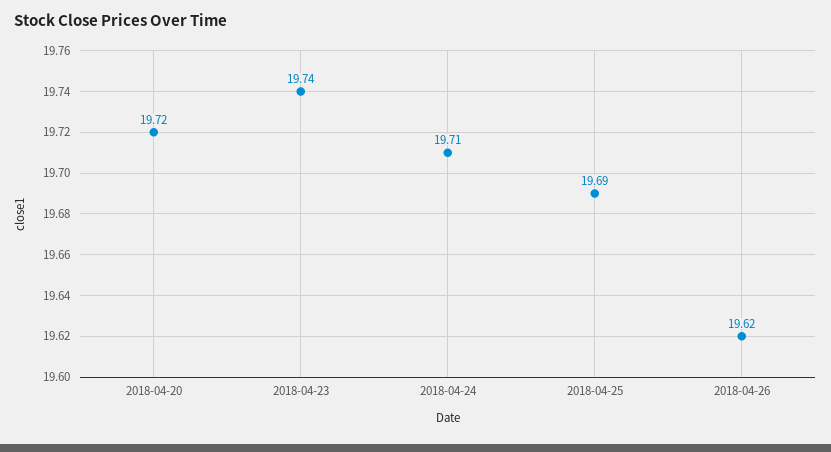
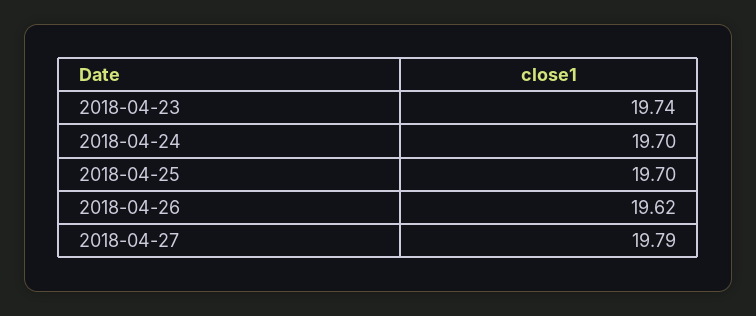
2018-04-20: 19.72 -> none
2018-04-24: 19.71 -> 19.7
2018-04-25: 19.69 -> 19.7
2018-04-27: none -> 19.79

